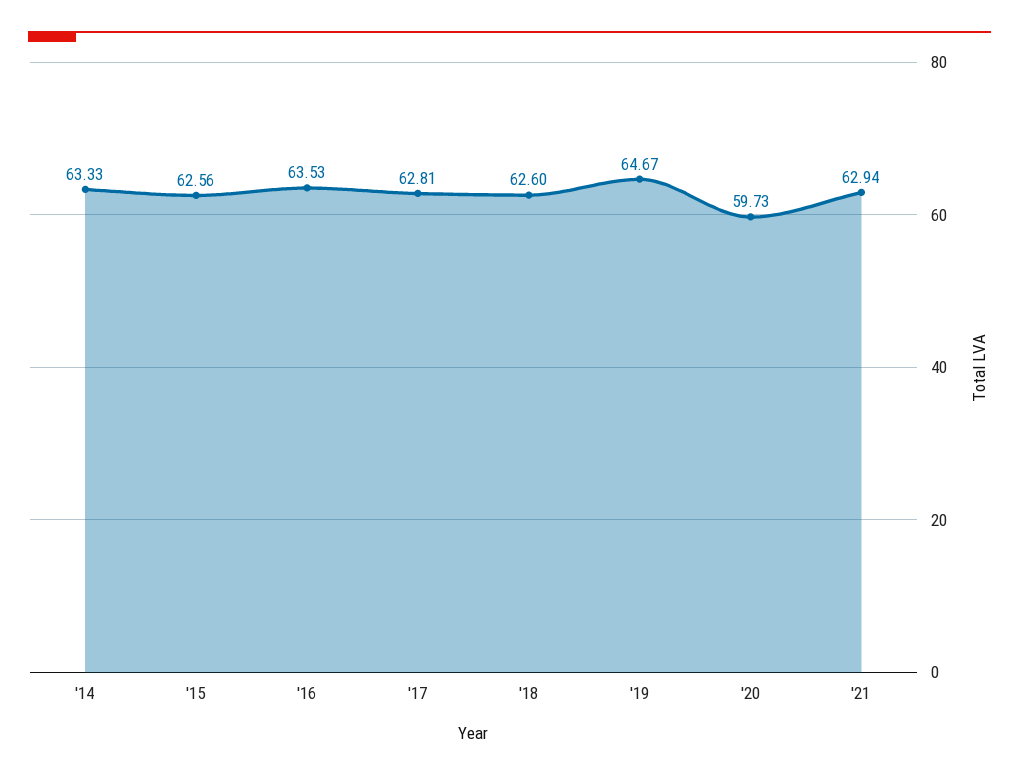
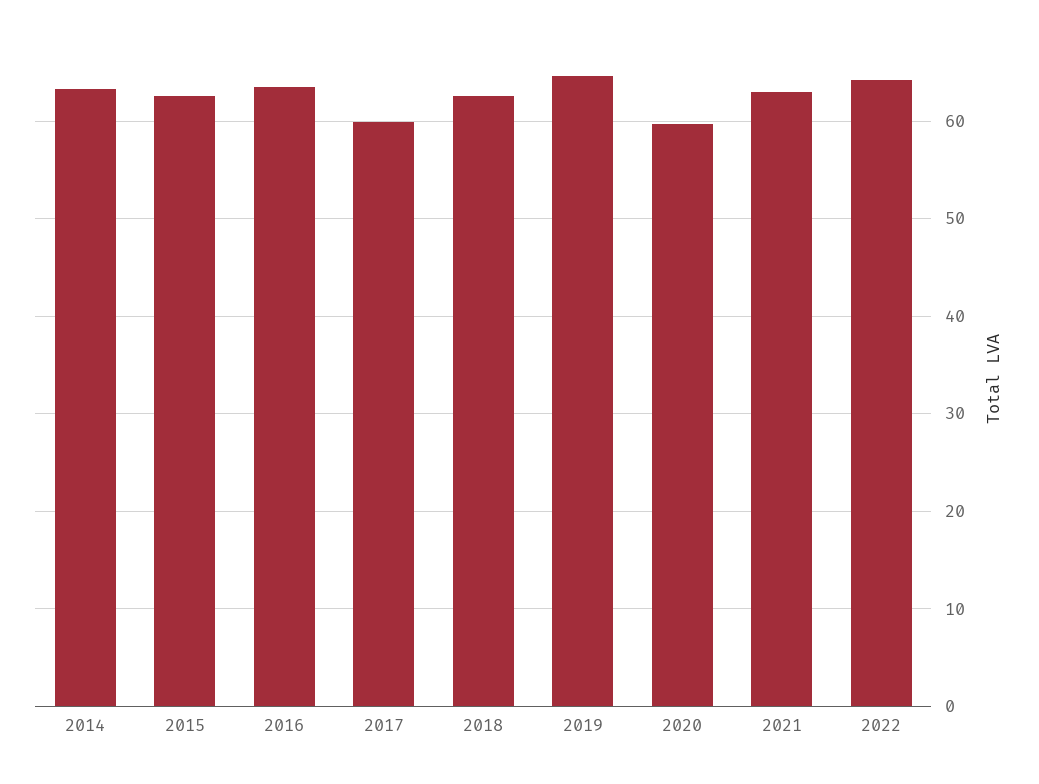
'17: 62.81 -> 60
2022: none -> 64

